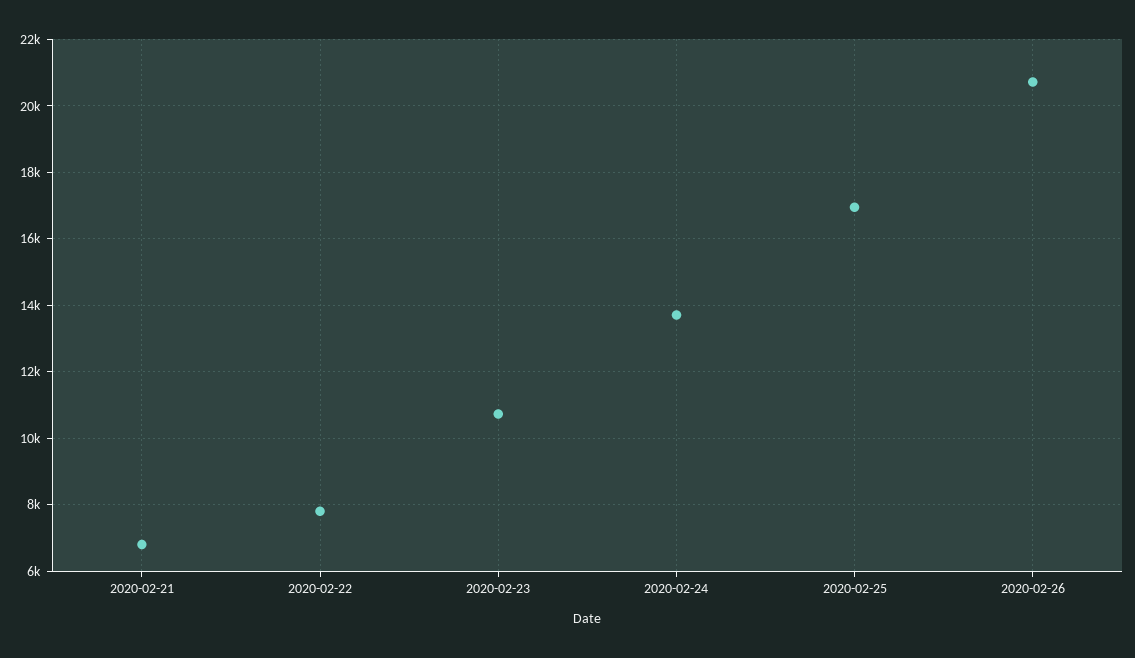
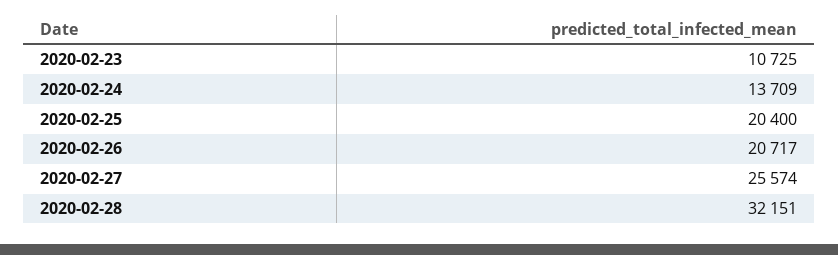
2020-02-21: 6800 -> none
2020-02-22: 7800 -> none
2020-02-25: 17000 -> 20400
2020-02-27: none -> 25574
2020-02-28: none -> 32151

